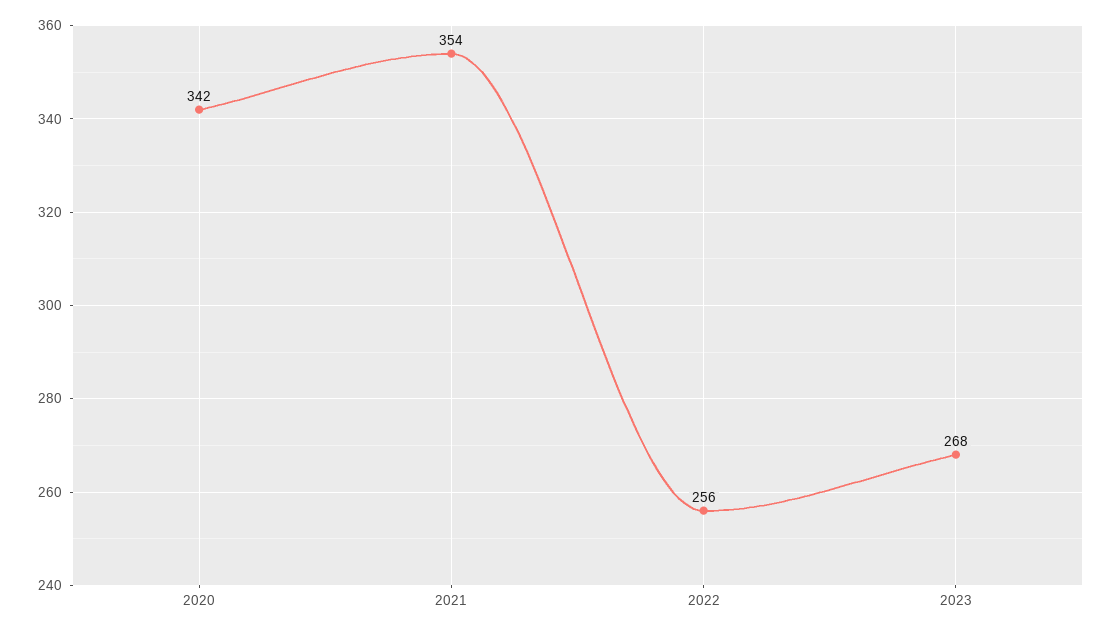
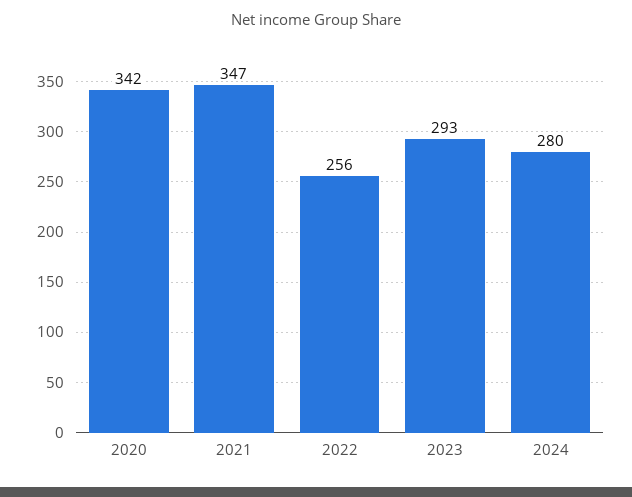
2021: 354 -> 347
2023: 268 -> 293
2024: none -> 280

